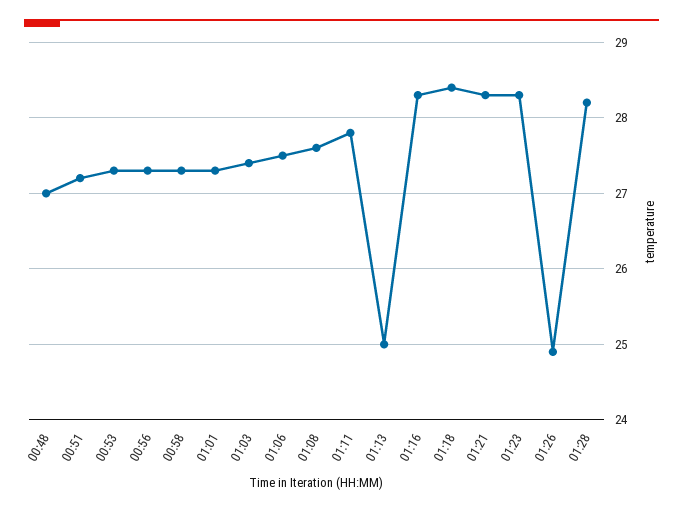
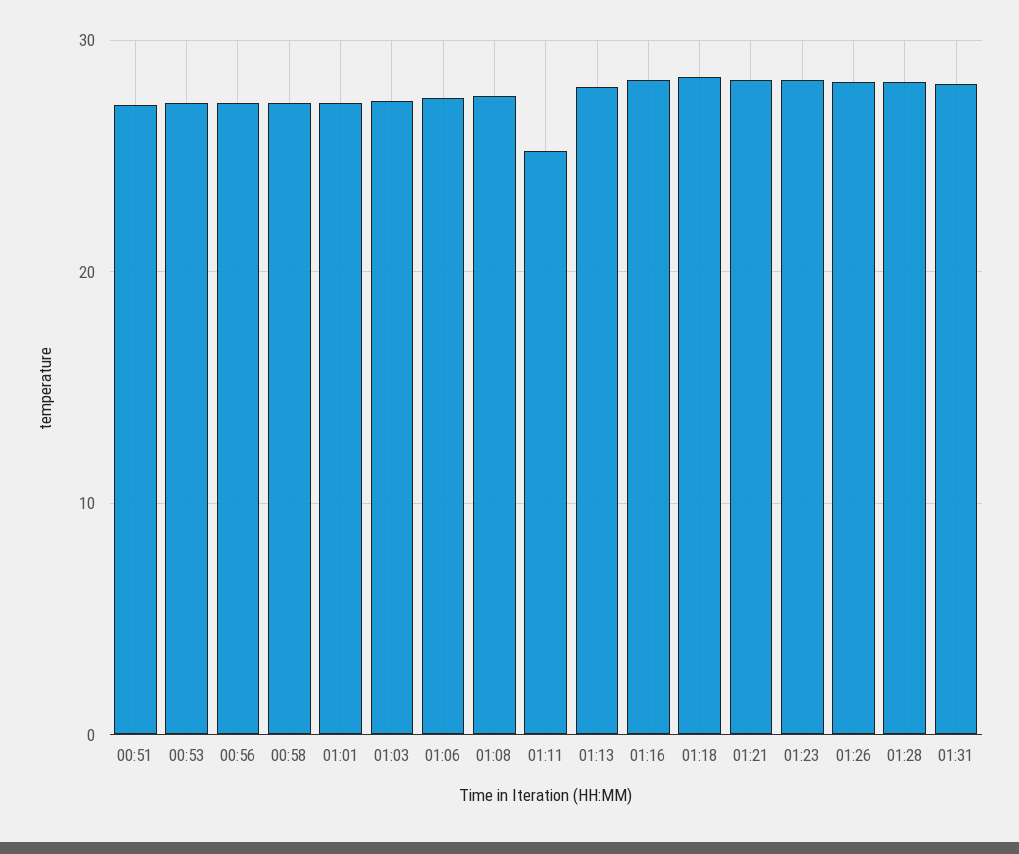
00:48: 27 -> none
01:11: 27.8 -> 25
01:13: 25 -> 28
01:26: 24.9 -> 28
01:31: none -> 28

